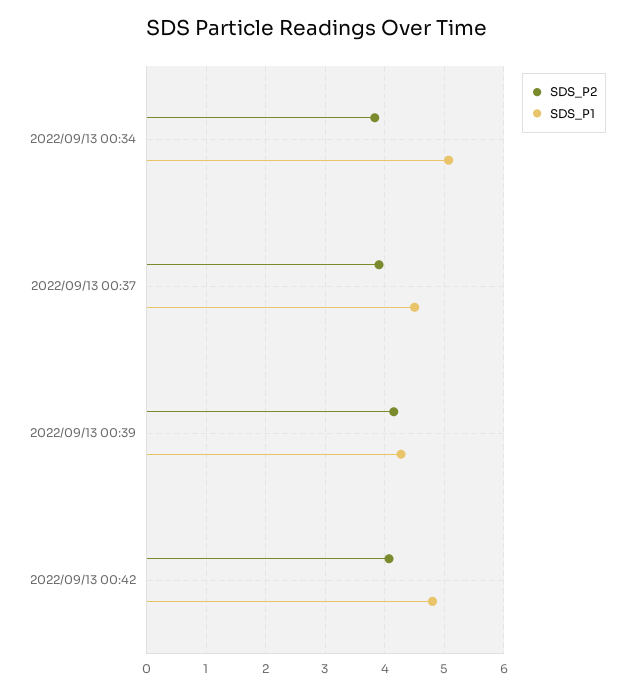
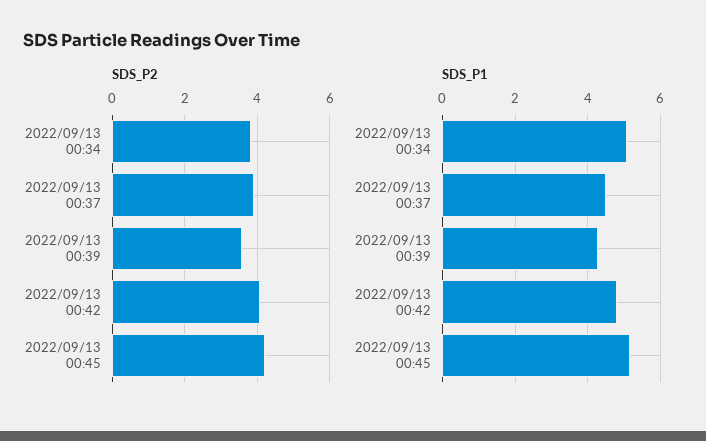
SDS_P2, 2022/09/13 00:39: 4.2 -> 3.6
SDS_P2, 2022/09/13 00:45: none -> 4.2
SDS_P1, 2022/09/13 00:45: none -> 5.2

